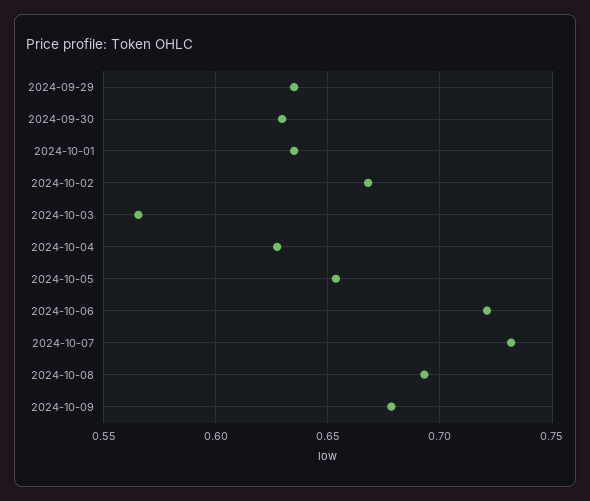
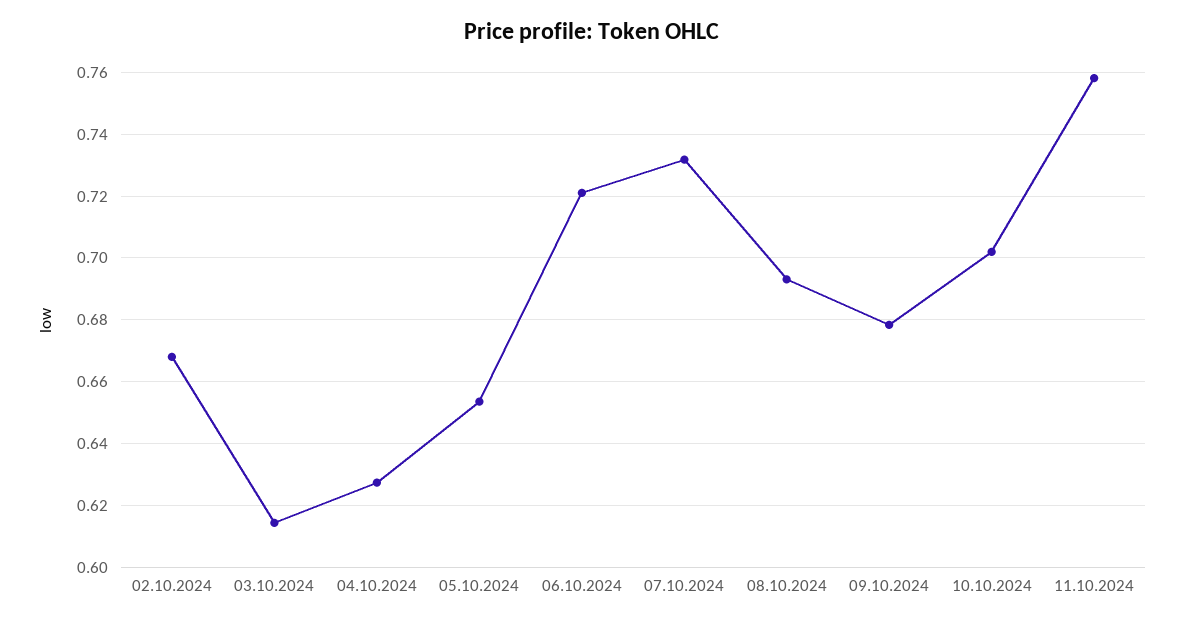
2024-09-29: 0.635 -> none
2024-09-30: 0.63 -> none
2024-10-01: 0.635 -> none
2024-10-03: 0.565 -> 0.614
10.10.2024: none -> 0.702
11.10.2024: none -> 0.758

